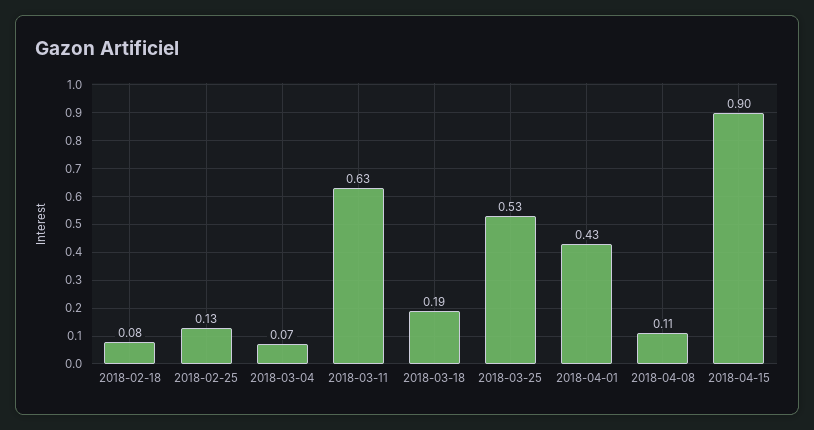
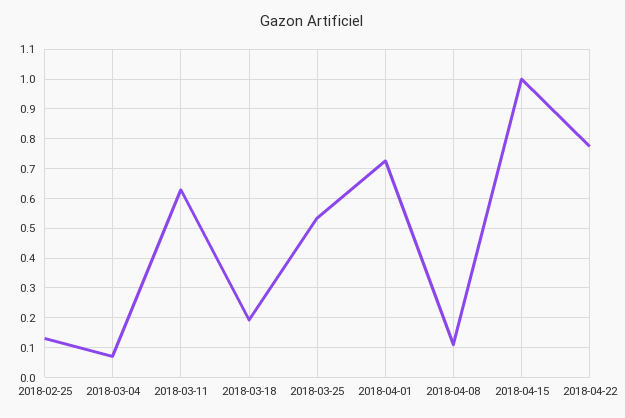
2018-02-18: 0.08 -> none
2018-04-01: 0.43 -> 0.725
2018-04-15: 0.9 -> 1
2018-04-22: none -> 0.775

